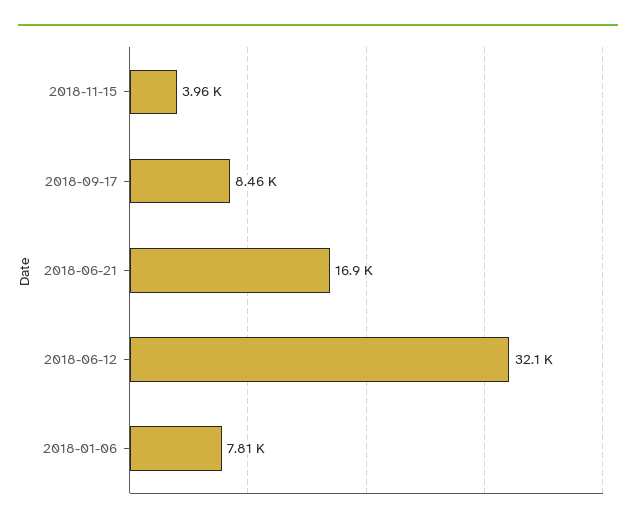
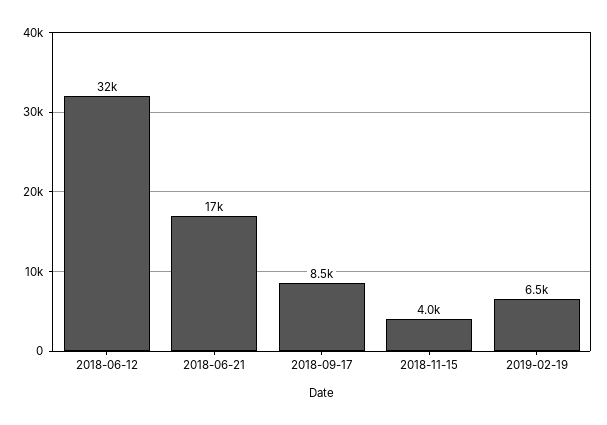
2018-01-06: 7810 -> none
2019-02-19: none -> 6500

